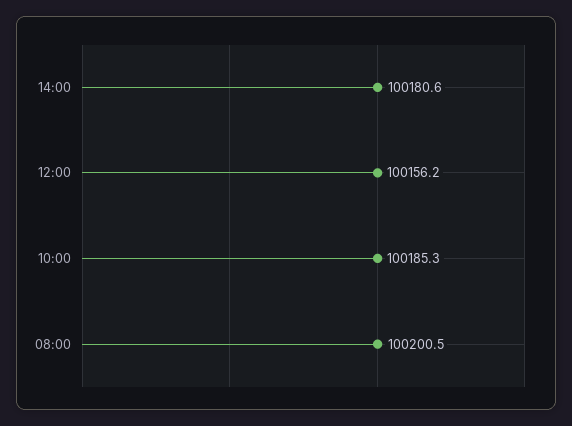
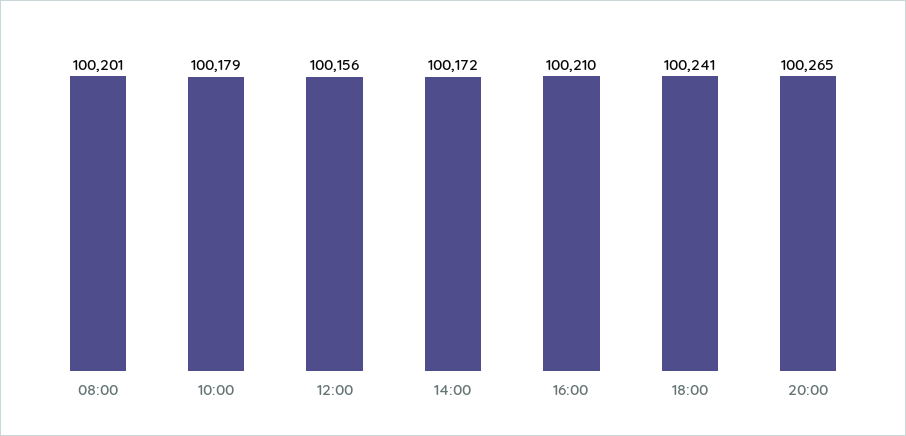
14:00: 100180.6 -> 100172
10:00: 100185.3 -> 100179
16:00: none -> 100210
18:00: none -> 100241
20:00: none -> 100265

